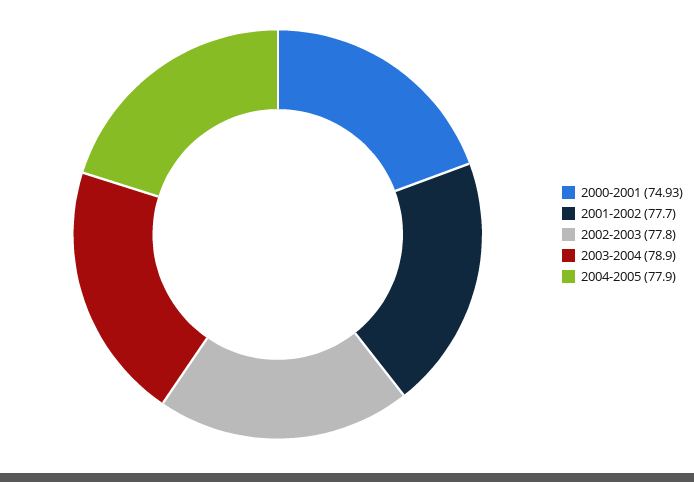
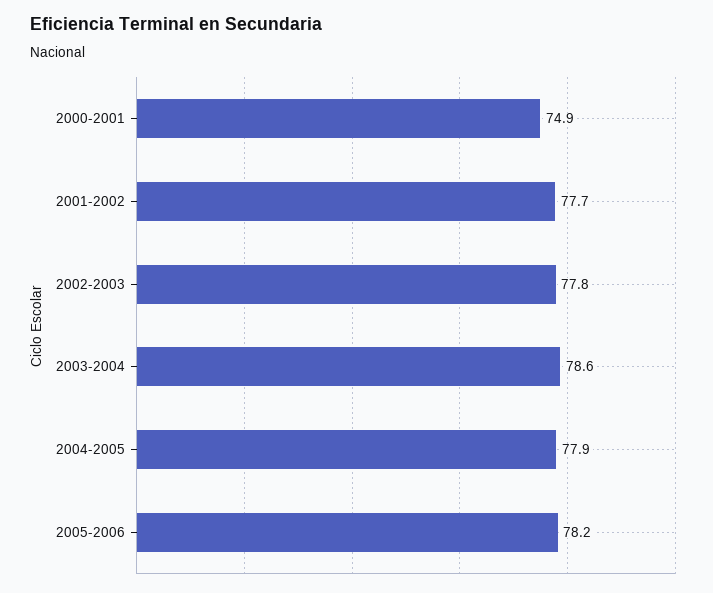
2003-2004: 78.9 -> 78.6
2005-2006: none -> 78.2

